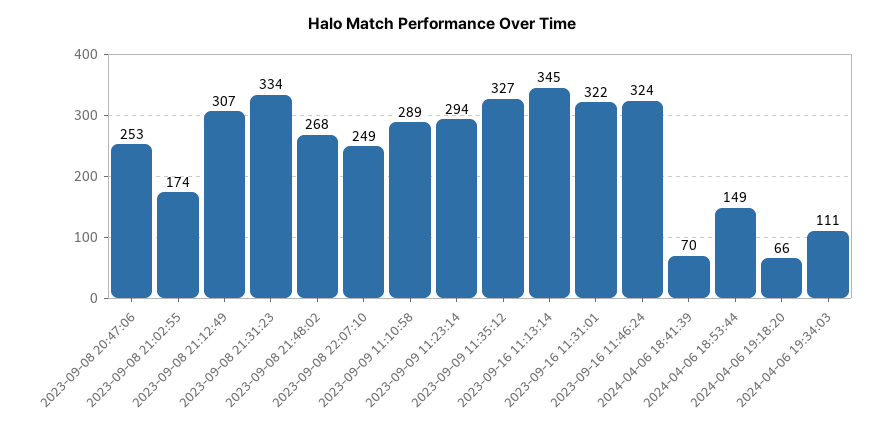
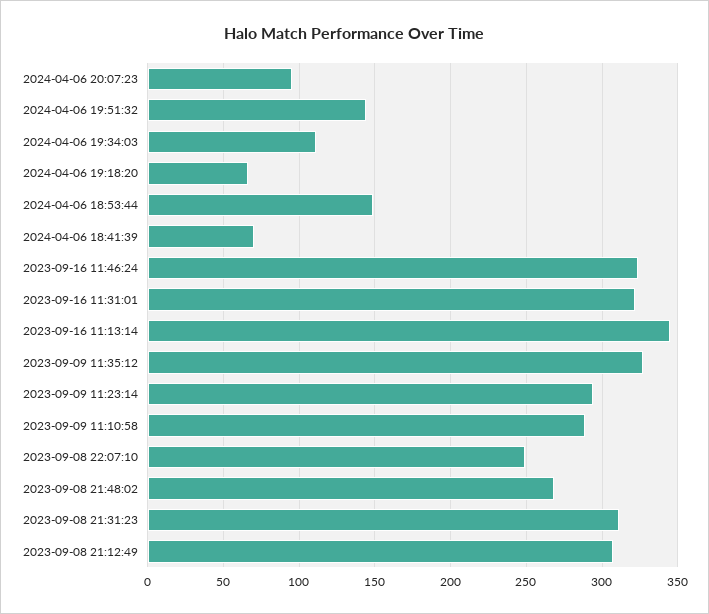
2023-09-08 20:47:06: 253 -> none
2023-09-08 21:02:55: 174 -> none
2023-09-08 21:31:23: 334 -> 310
2024-04-06 20:07:23: none -> 95
2024-04-06 19:51:32: none -> 145

